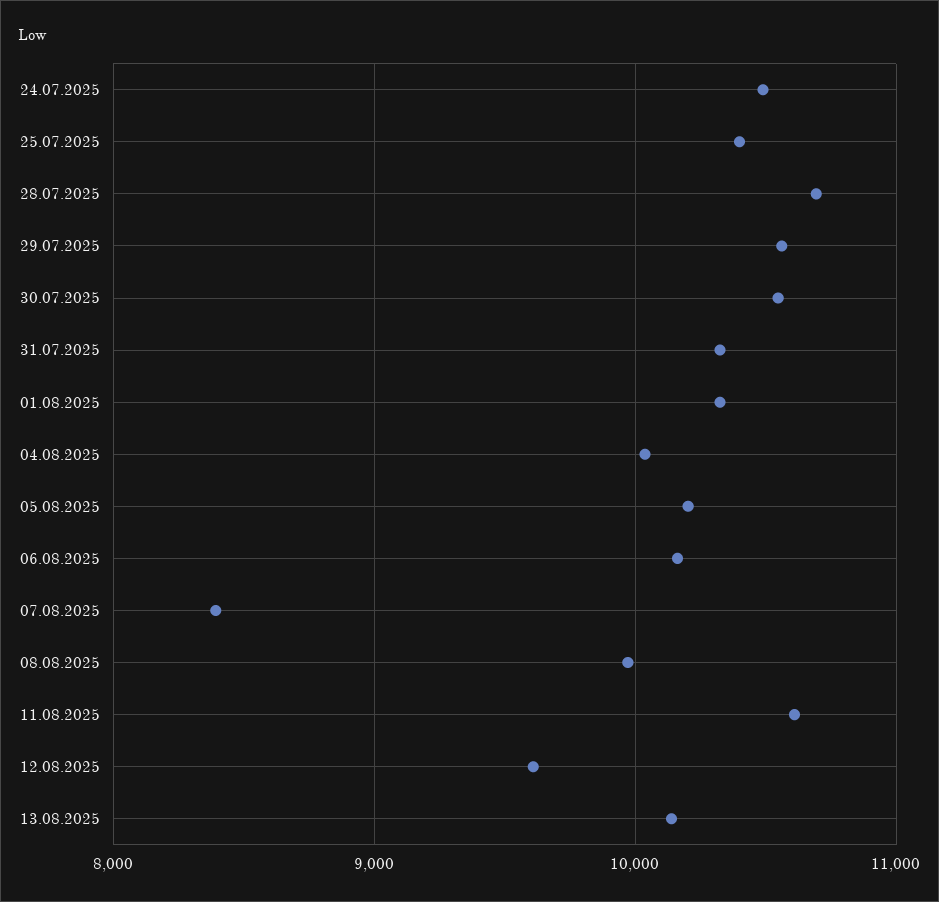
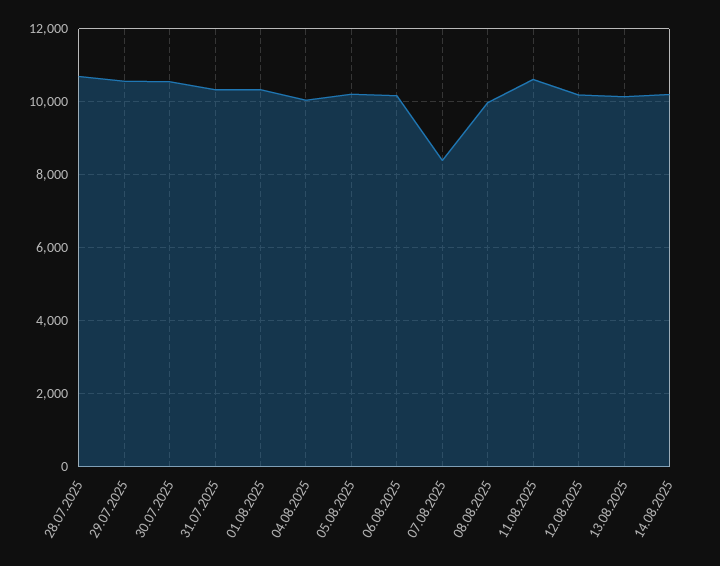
24.07.2025: 10500 -> none
25.07.2025: 10400 -> none
12.08.2025: 9600 -> 10200
14.08.2025: none -> 10200

